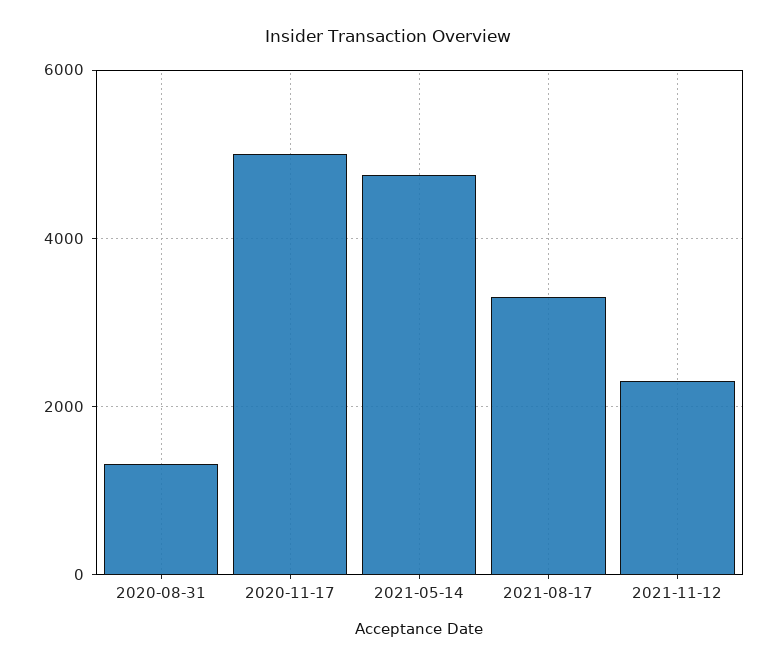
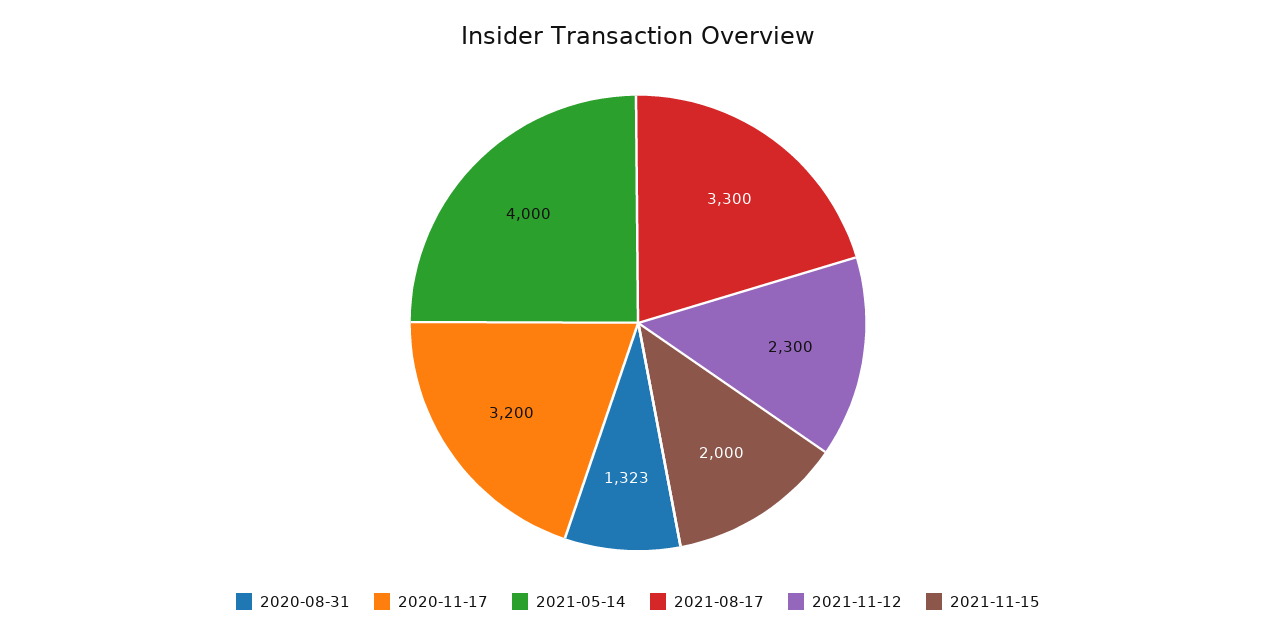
2020-11-17: 5000 -> 3200
2021-05-14: 4800 -> 4000
2021-11-15: none -> 2000

